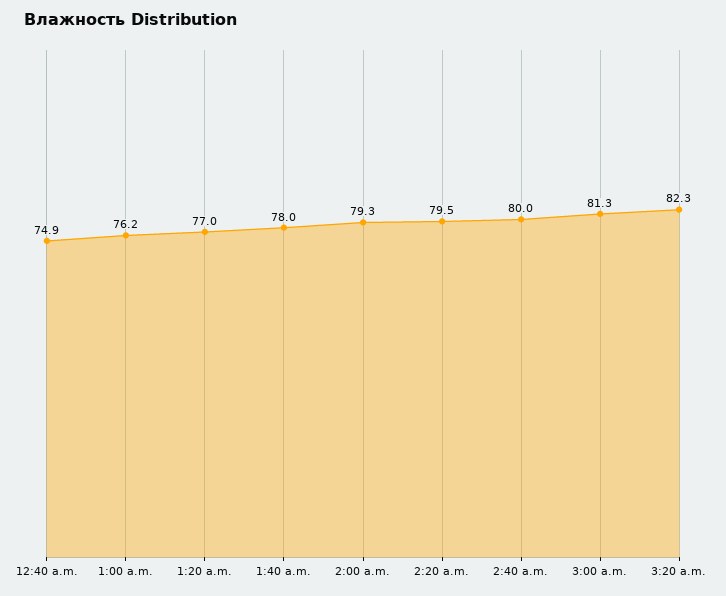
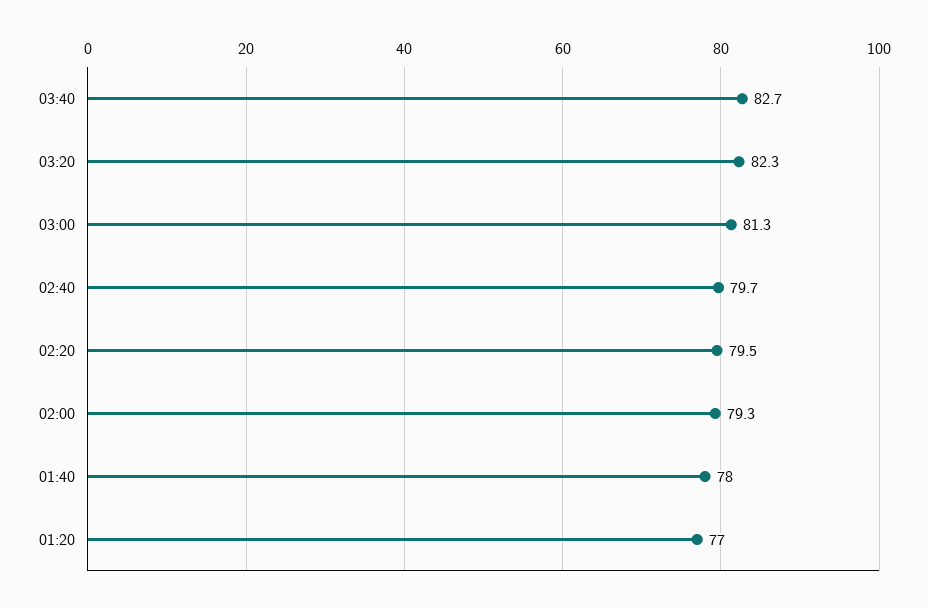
12:40 a.m.: 74.9 -> none
1:00 a.m.: 76.2 -> none
2:40 a.m.: 80 -> 79.7
03:40: none -> 82.7

